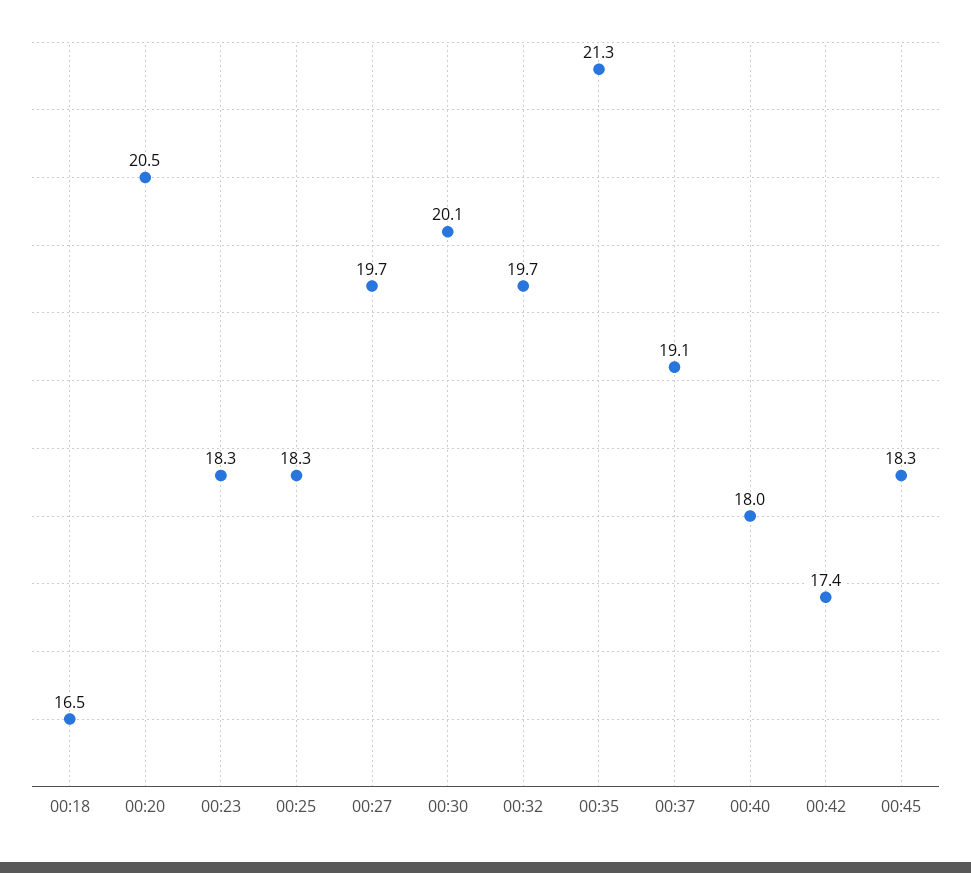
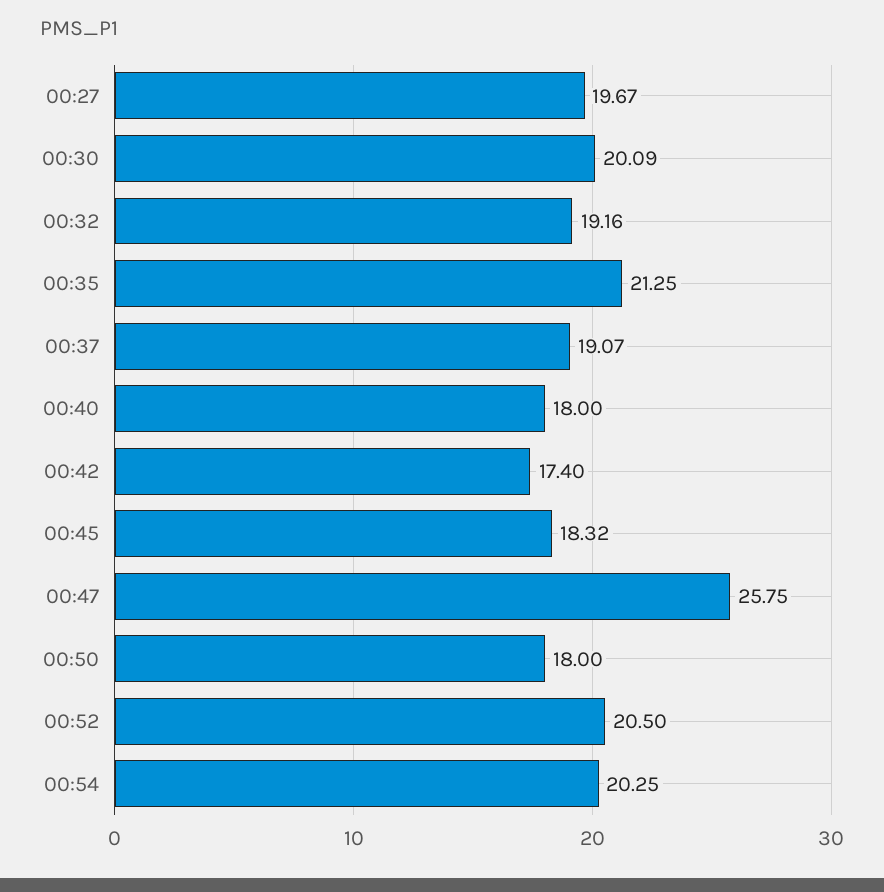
00:18: 16.5 -> none
00:20: 20.5 -> none
00:23: 18.3 -> none
00:25: 18.3 -> none
00:32: 19.7 -> 19.16
00:47: none -> 25.75
00:50: none -> 18
00:52: none -> 20.5
00:54: none -> 20.25

